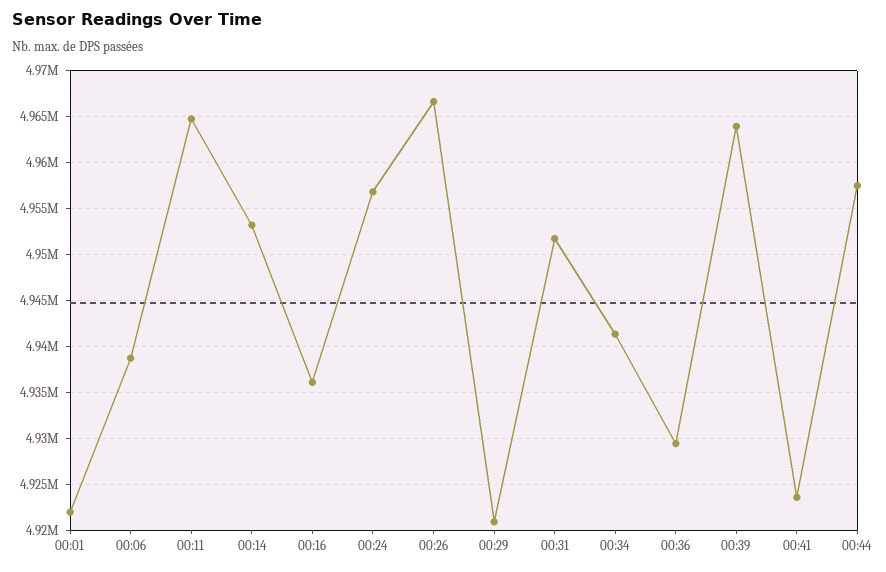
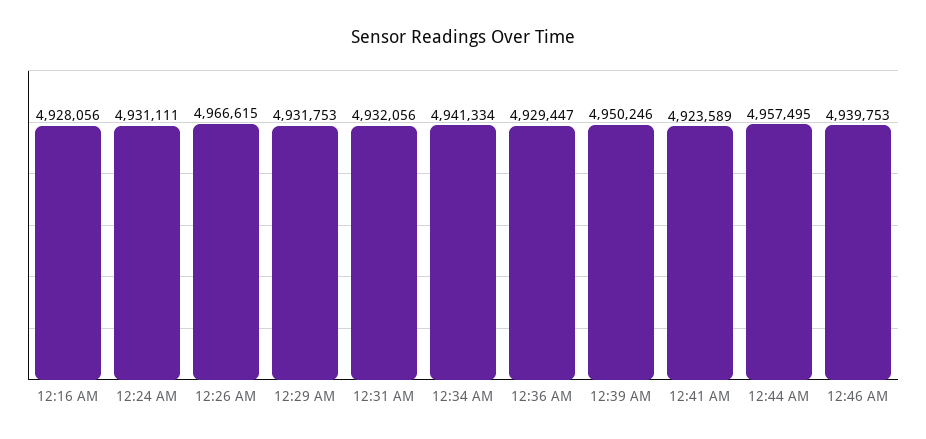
00:01: 4922000 -> none
00:06: 4939000 -> none
00:11: 4965000 -> none
00:14: 4953000 -> none
00:16: 4936000 -> 4928056
00:24: 4957000 -> 4931111
00:29: 4921000 -> 4931753
00:31: 4952000 -> 4932056
00:39: 4964000 -> 4950246
12:46 AM: none -> 4939753

